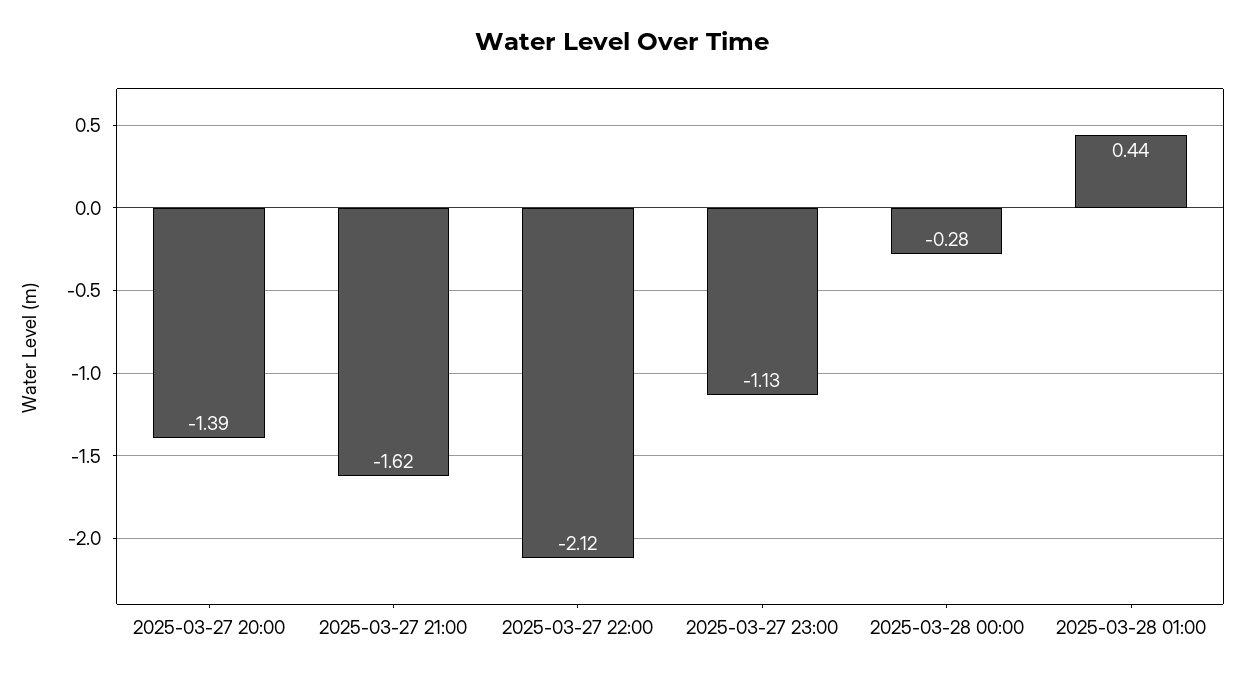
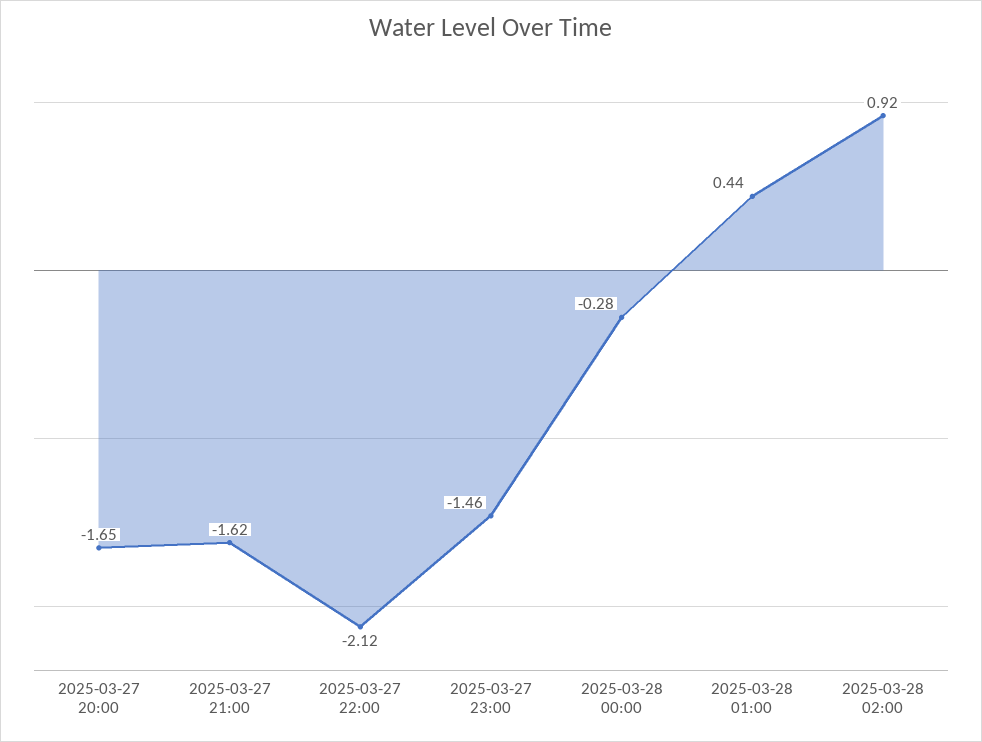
2025-03-27 20:00: -1.39 -> -1.65
2025-03-27 23:00: -1.13 -> -1.46
2025-03-28 02:00: none -> 0.92

